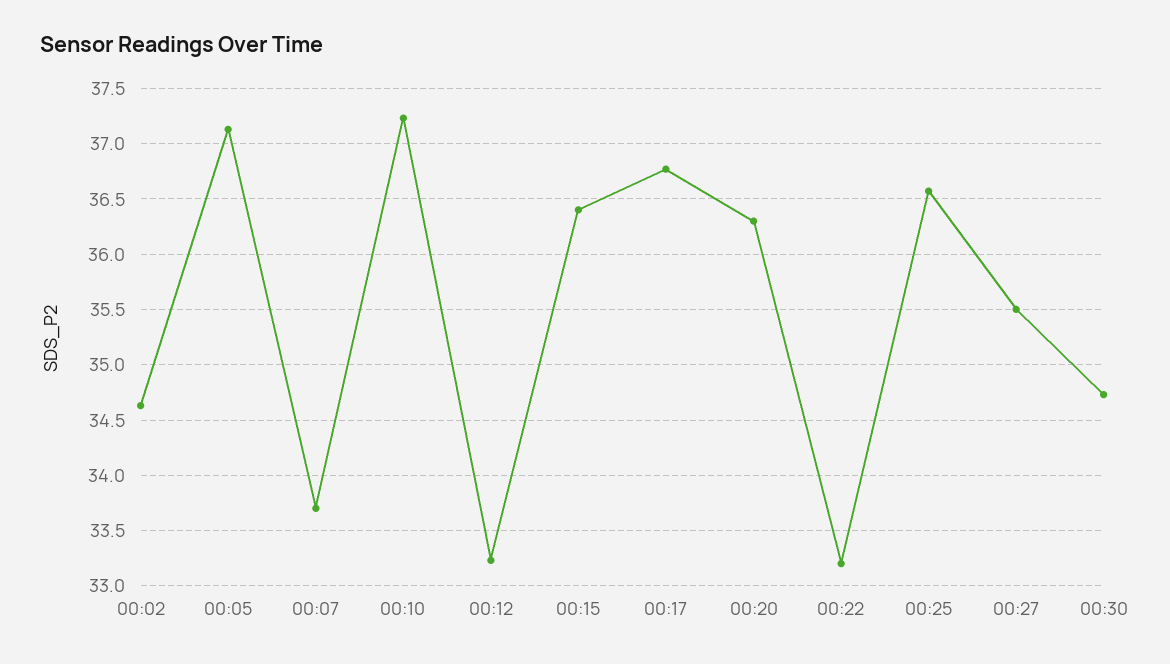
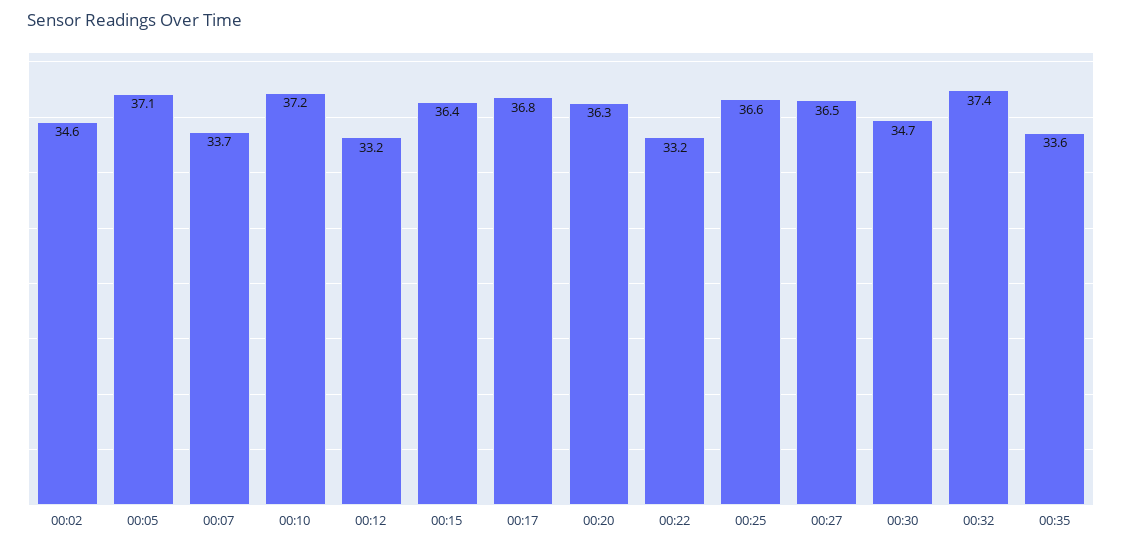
00:27: 35.5 -> 36.5
00:32: none -> 37.4
00:35: none -> 33.6

